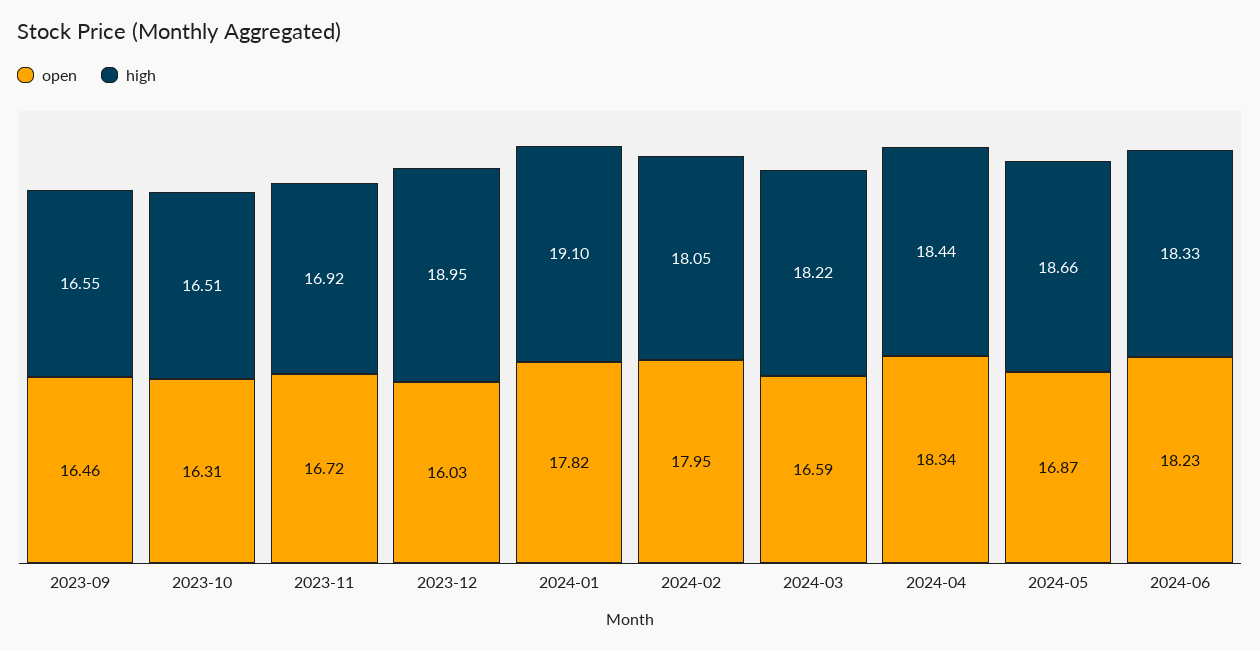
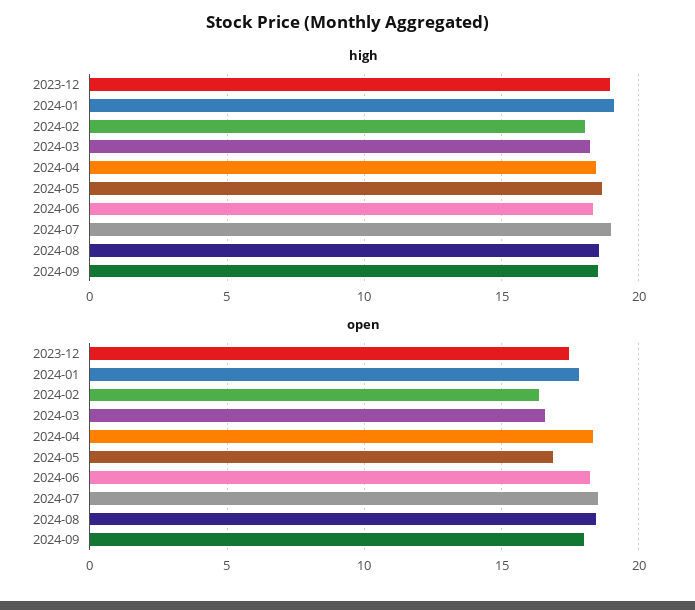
open, 2023-09: 16.46 -> none
high, 2023-09: 16.55 -> none
open, 2023-10: 16.31 -> none
high, 2023-10: 16.51 -> none
open, 2023-11: 16.72 -> none
high, 2023-11: 16.92 -> none
open, 2023-12: 16.03 -> 17.5
open, 2024-02: 17.95 -> 16.5
high, 2024-07: none -> 19
high, 2024-08: none -> 18.5
high, 2024-09: none -> 18.5
open, 2024-07: none -> 18.5
open, 2024-08: none -> 18.5
open, 2024-09: none -> 18

